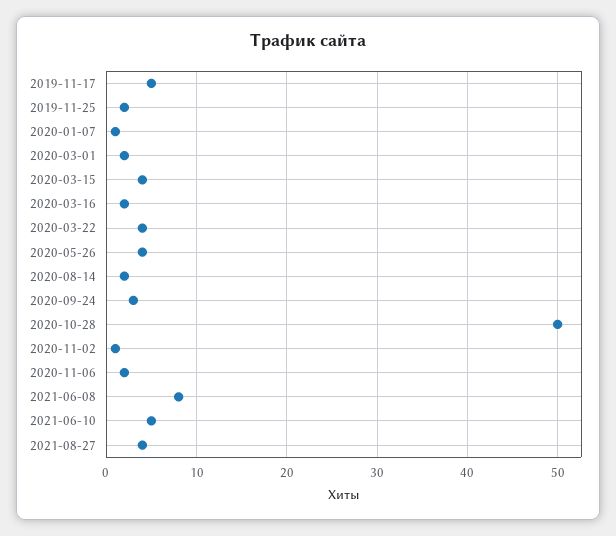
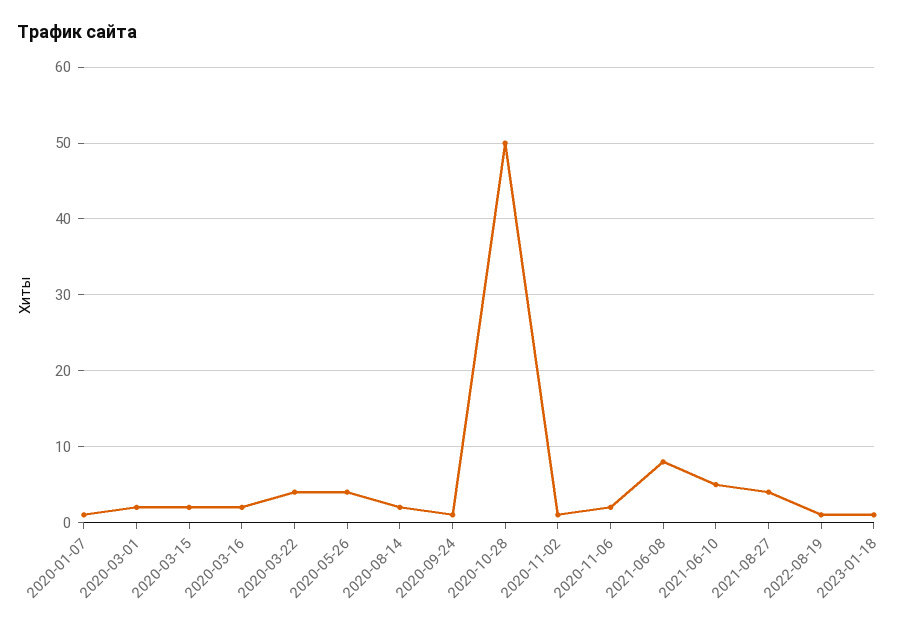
2019-11-17: 5 -> none
2019-11-25: 2 -> none
2020-03-15: 4 -> 2
2020-09-24: 3 -> 1
2022-08-19: none -> 1
2023-01-18: none -> 1

